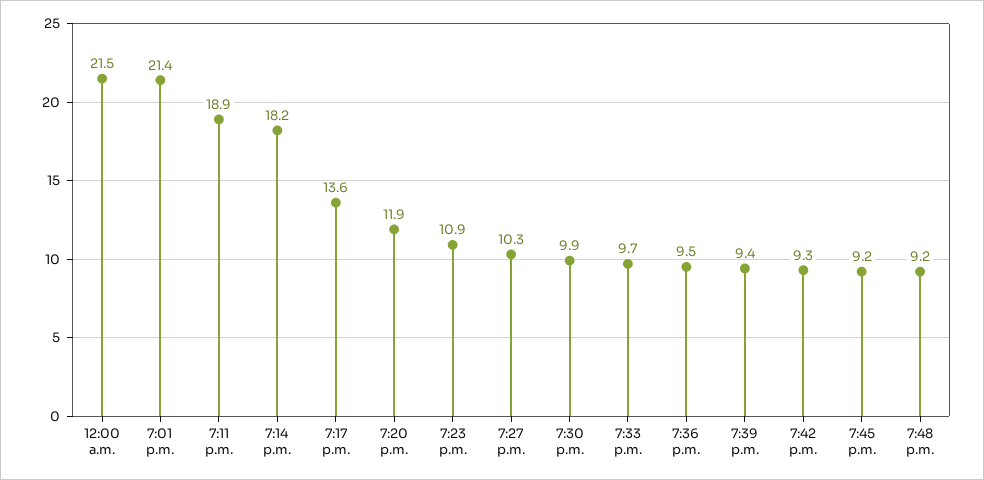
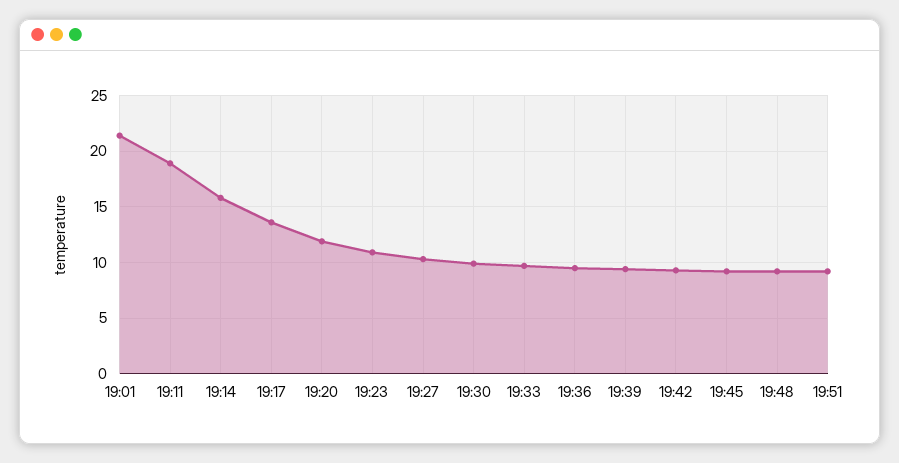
12:00 a.m.: 21.5 -> none
7:14 p.m.: 18.2 -> 16
19:51: none -> 9

